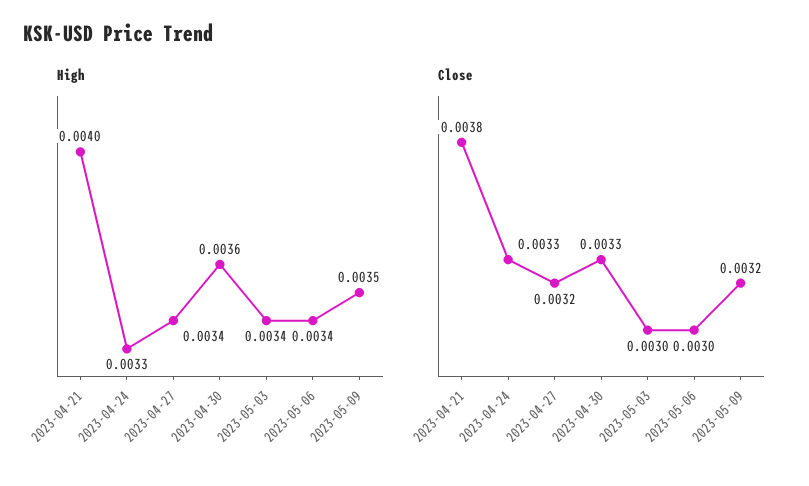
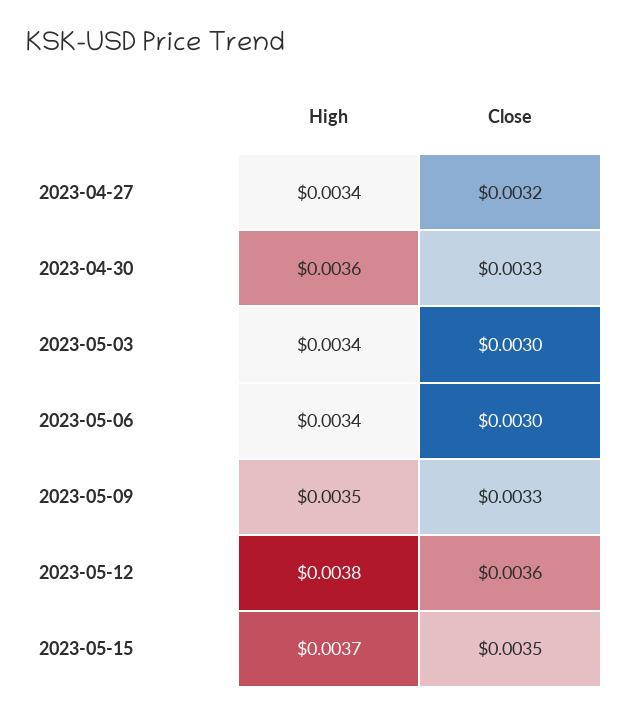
High, 2023-04-21: 0.004 -> none
High, 2023-04-24: 0.0033 -> none
Close, 2023-04-21: 0.0038 -> none
Close, 2023-04-24: 0.0033 -> none
Close, 2023-05-09: 0.0032 -> 0.0033
High, 2023-05-12: none -> 0.0038
Close, 2023-05-12: none -> 0.0036
High, 2023-05-15: none -> 0.0037
Close, 2023-05-15: none -> 0.0035

